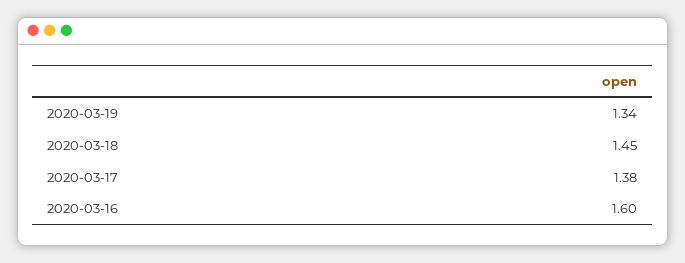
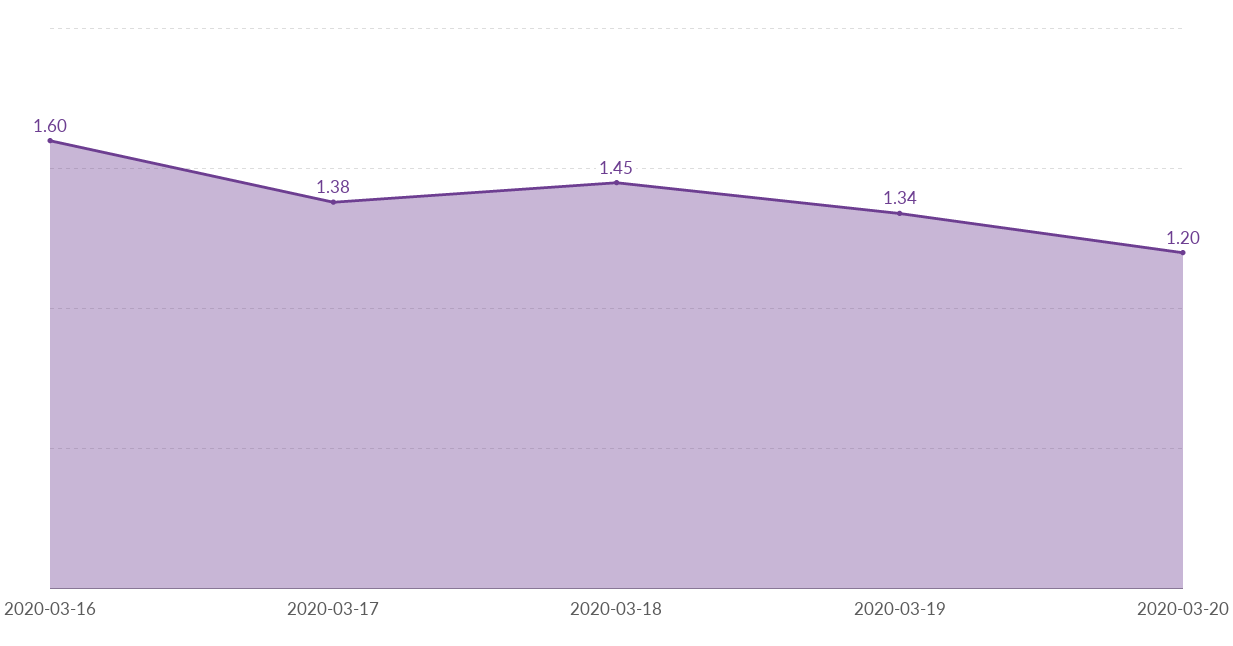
2020-03-20: none -> 1.2

